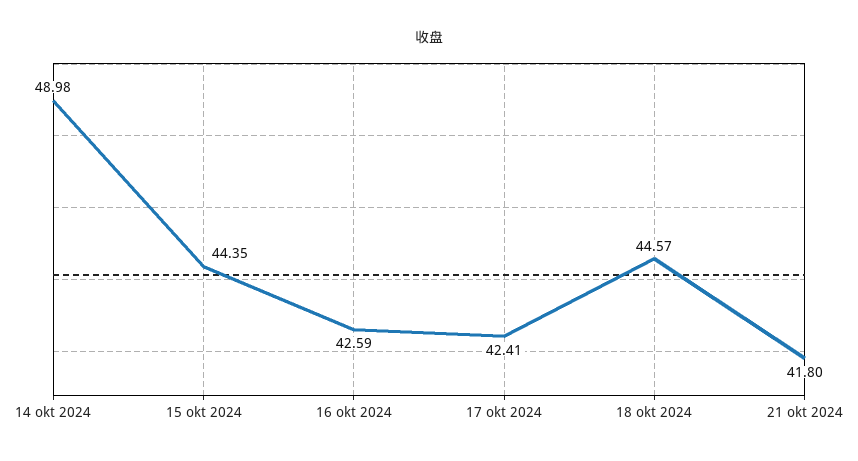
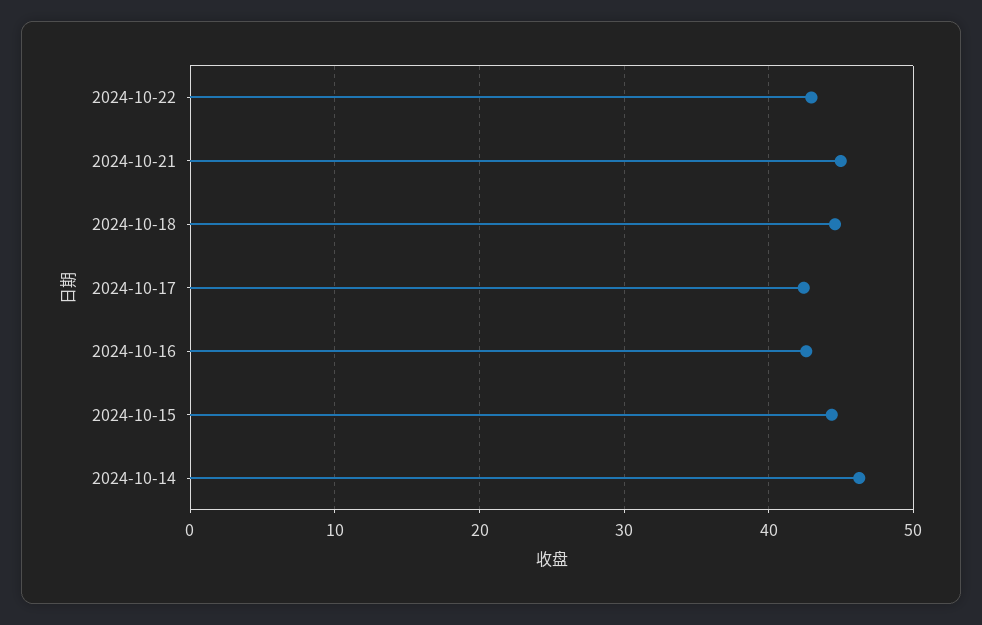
14 okt 2024: 48.98 -> 46
21 okt 2024: 41.8 -> 45
2024-10-22: none -> 43

